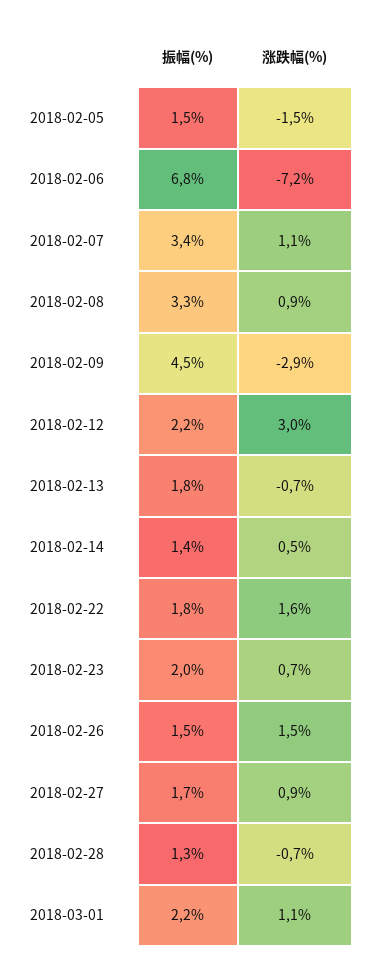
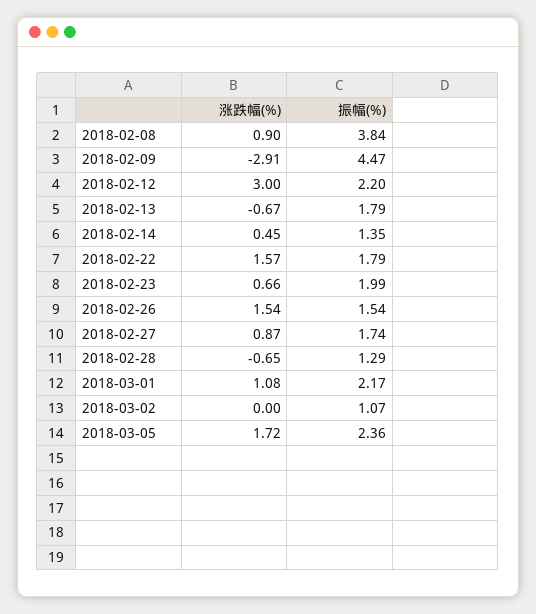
振幅(%), 2018-02-05: 1.5 -> none
涨跌幅(%), 2018-02-05: -1.5 -> none
振幅(%), 2018-02-06: 6.8 -> none
涨跌幅(%), 2018-02-06: -7.2 -> none
振幅(%), 2018-02-07: 3.4 -> none
涨跌幅(%), 2018-02-07: 1.1 -> none
振幅(%), 2018-02-08: 3.3 -> 3.84
涨跌幅(%), 2018-03-02: none -> 0
振幅(%), 2018-03-02: none -> 1.07
涨跌幅(%), 2018-03-05: none -> 1.72
振幅(%), 2018-03-05: none -> 2.36

